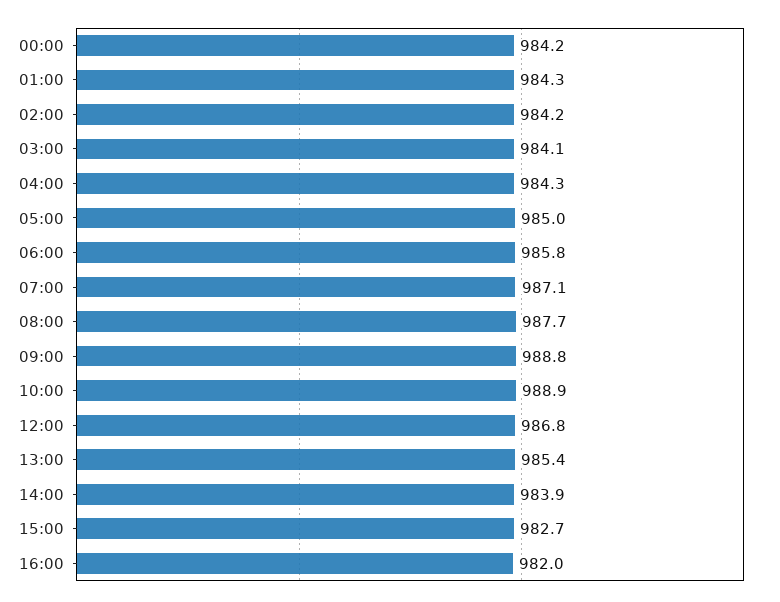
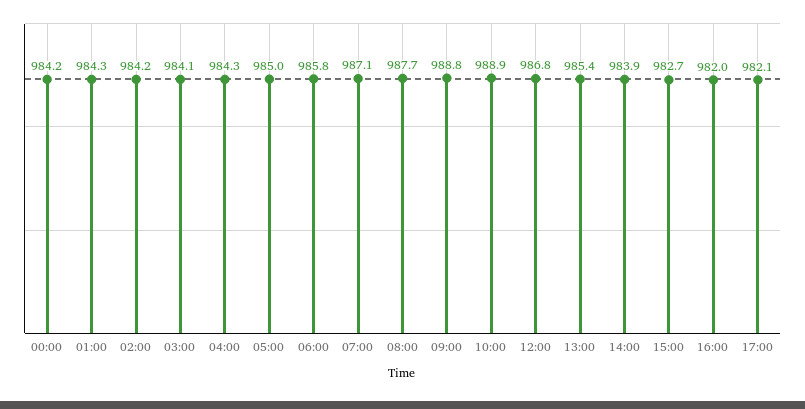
17:00: none -> 982.1

